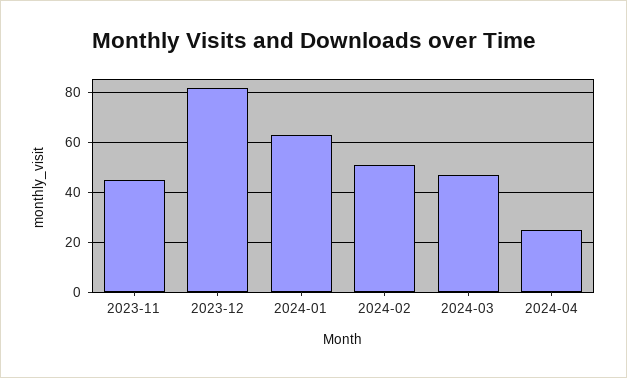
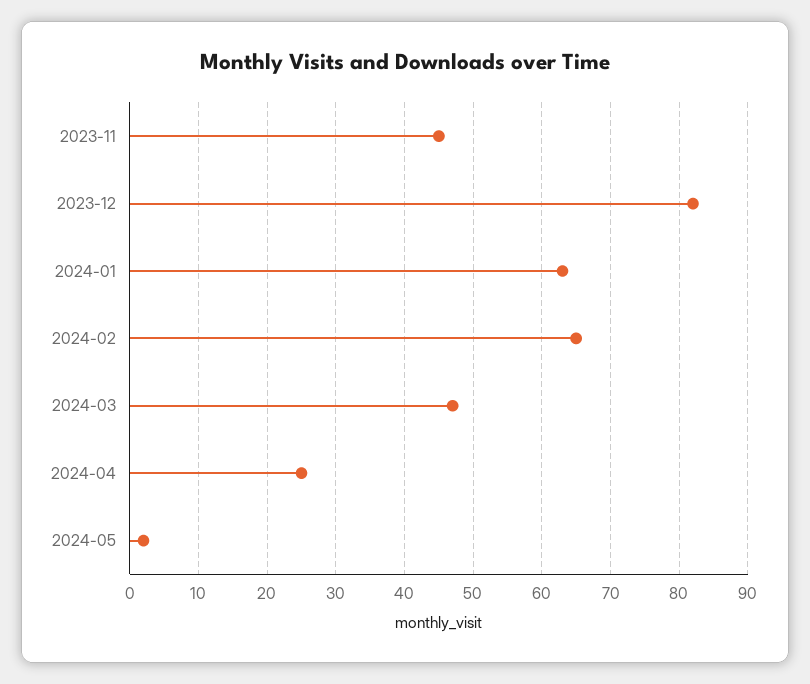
2024-02: 50 -> 65
2024-05: none -> 2

